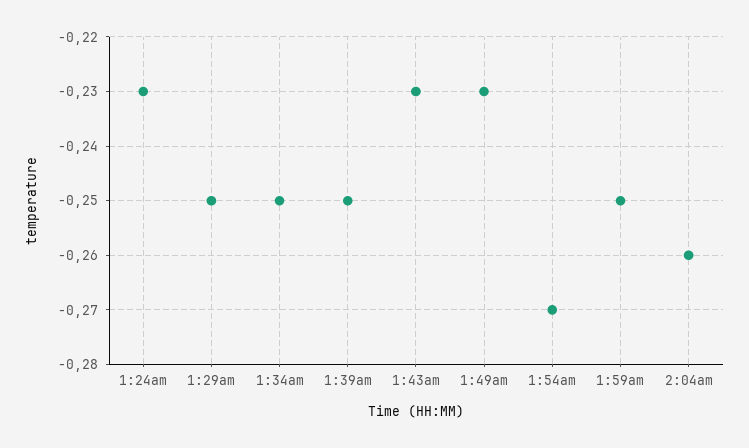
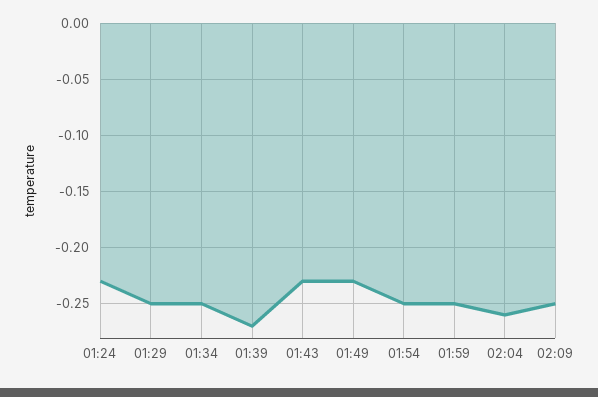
1:39am: -0.25 -> -0.27
1:54am: -0.27 -> -0.25
02:09: none -> -0.25

